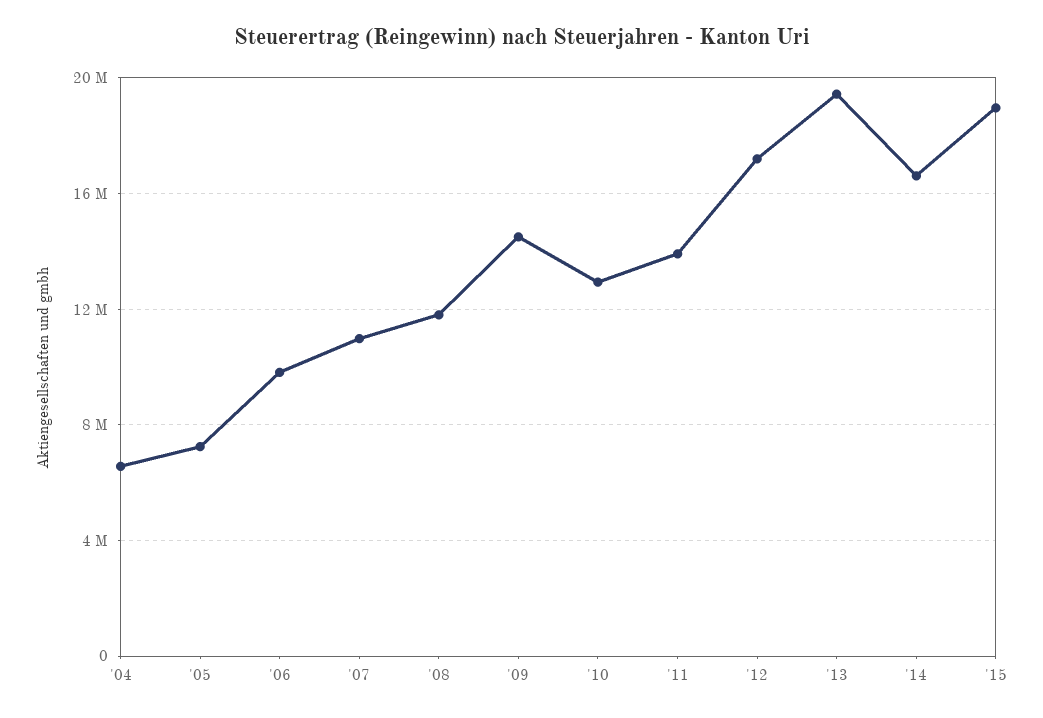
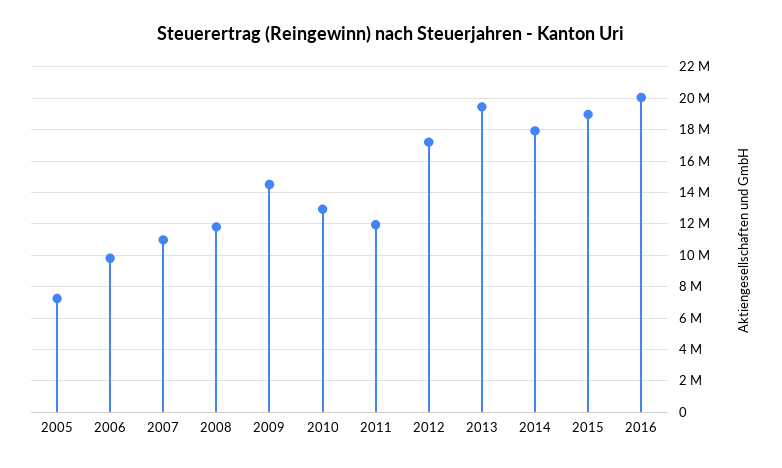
'04: 6500000 -> none
'11: 14000000 -> 12000000
'14: 16500000 -> 18000000
2016: none -> 20000000

